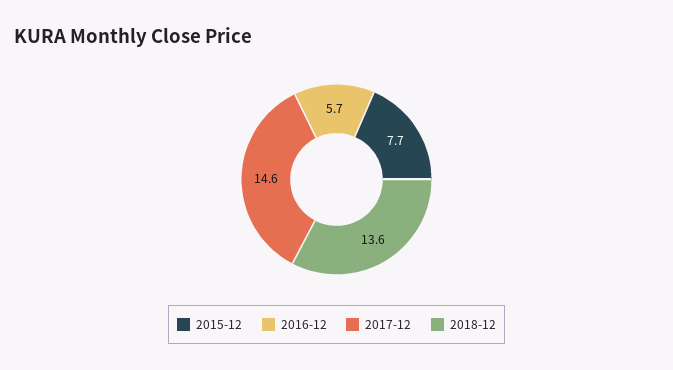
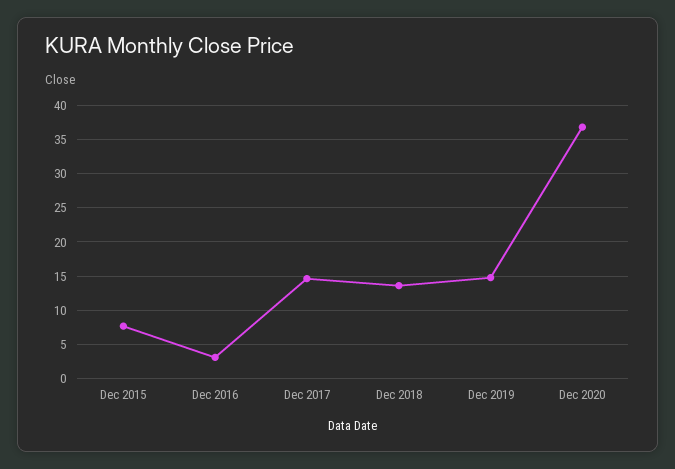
2016-12: 5.7 -> 3
Dec 2019: none -> 15
Dec 2020: none -> 37

